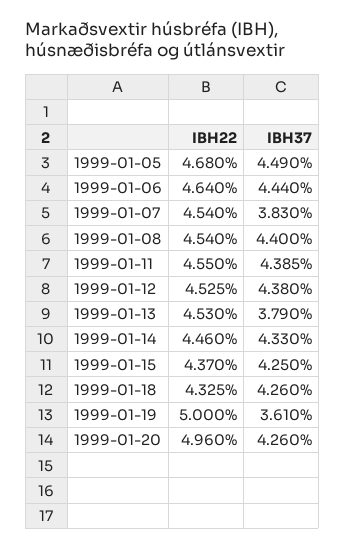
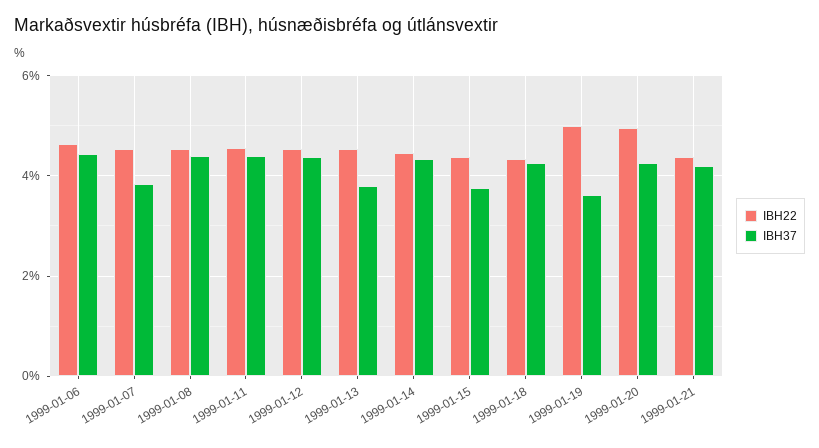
IBH22, 1999-01-05: 4.68 -> none
IBH37, 1999-01-05: 4.49 -> none
IBH37, 1999-01-15: 4.25 -> 3.8
IBH22, 1999-01-21: none -> 4.4
IBH37, 1999-01-21: none -> 4.2

